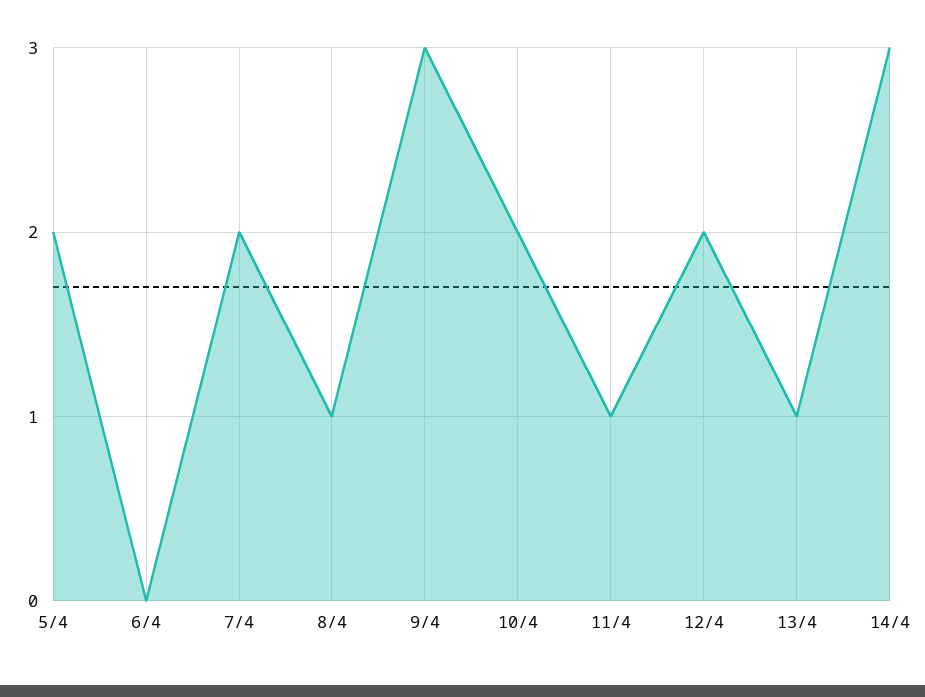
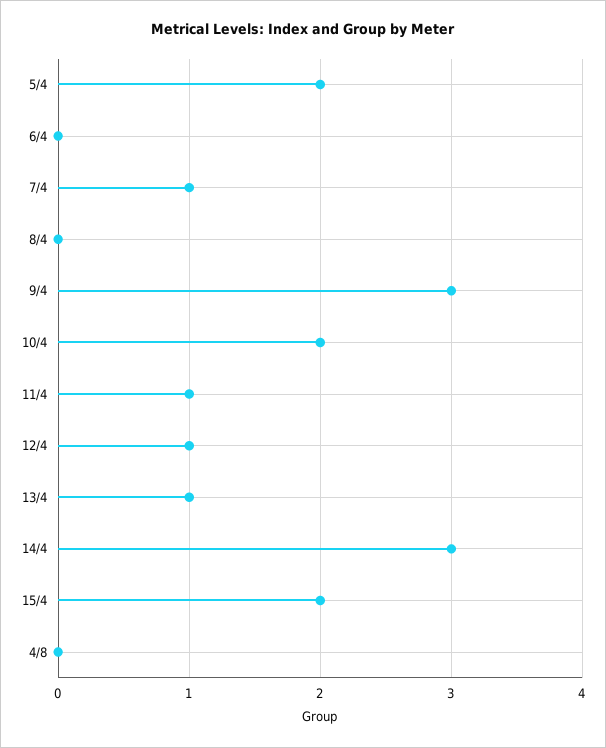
7/4: 2 -> 1
8/4: 1 -> 0
12/4: 2 -> 1
15/4: none -> 2
4/8: none -> 0

